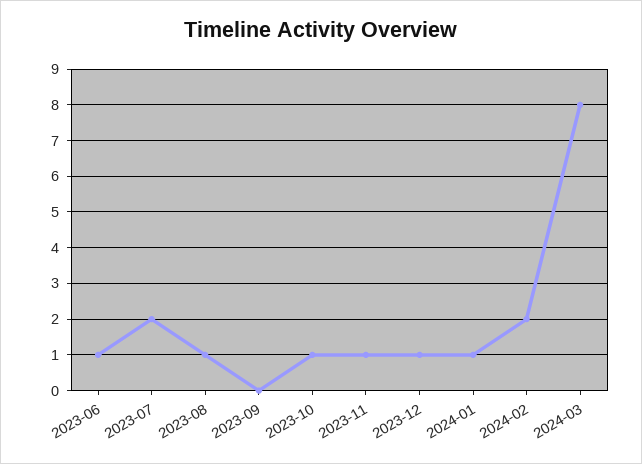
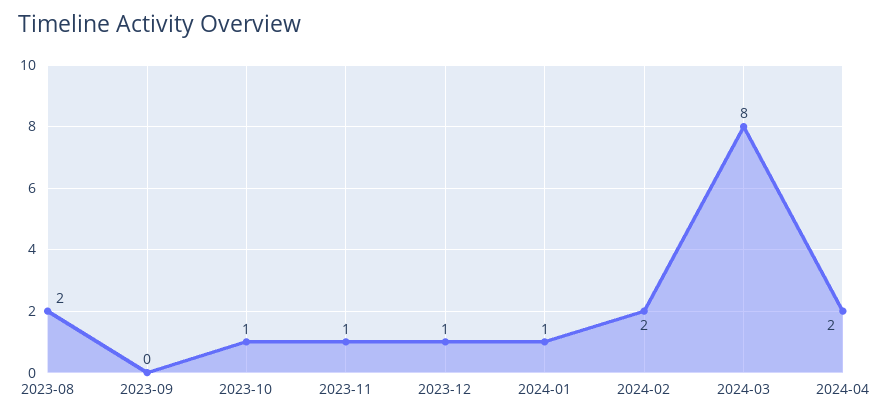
2023-06: 1 -> none
2023-07: 2 -> none
2023-08: 1 -> 2
2024-04: none -> 2

